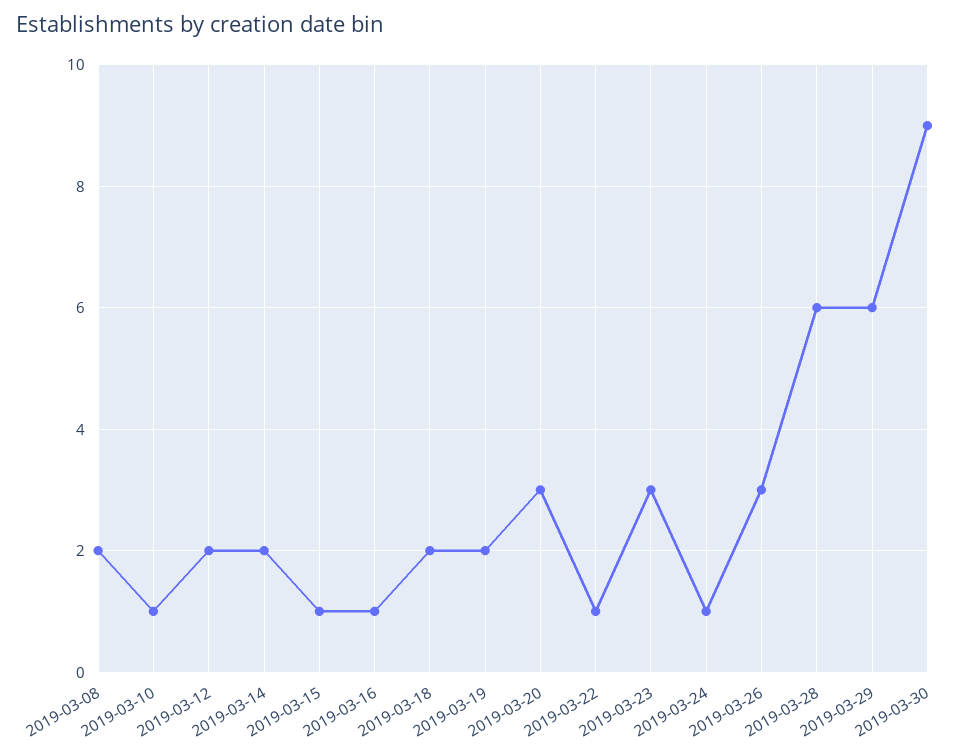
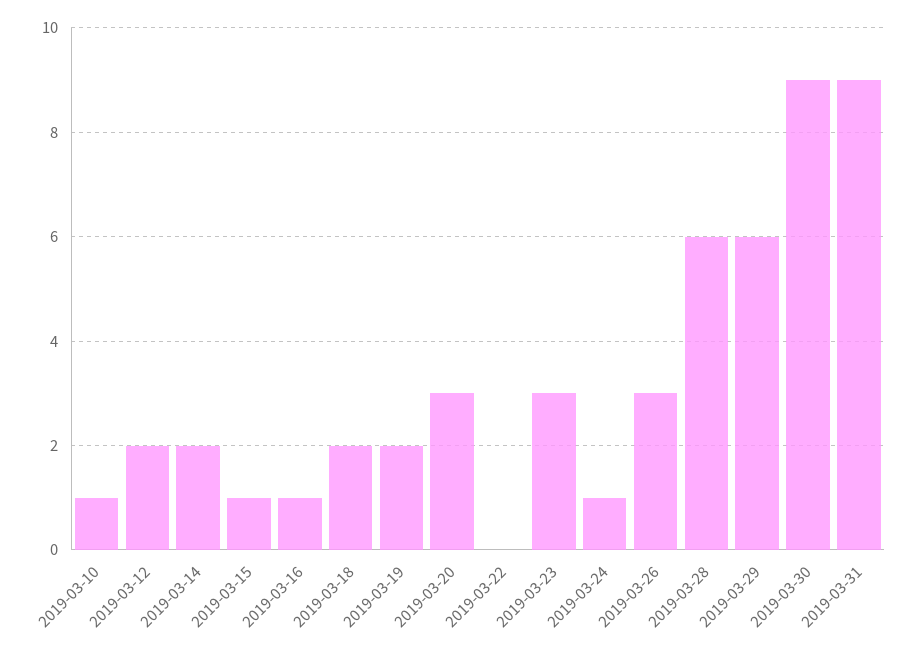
2019-03-08: 2 -> none
2019-03-22: 1 -> 0
2019-03-31: none -> 9

